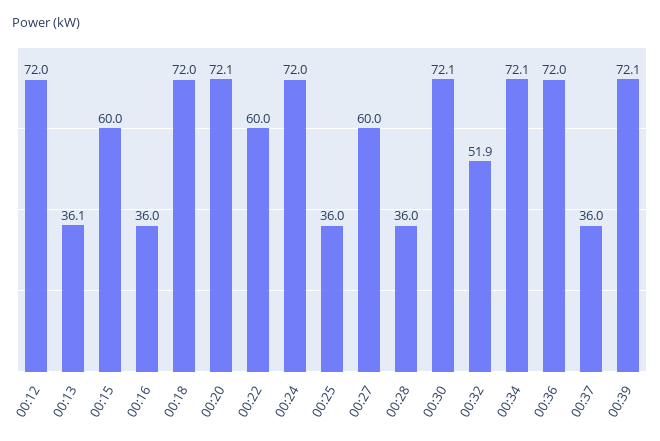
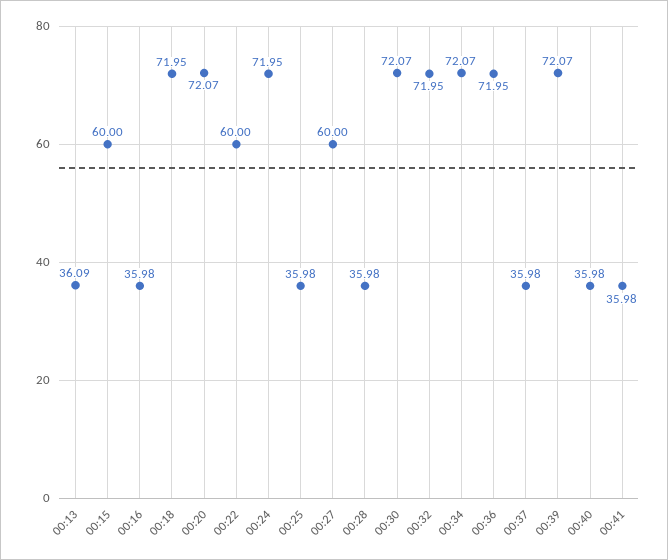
00:12: 72 -> none
00:32: 51.9 -> 71.95
00:40: none -> 35.98
00:41: none -> 35.98

